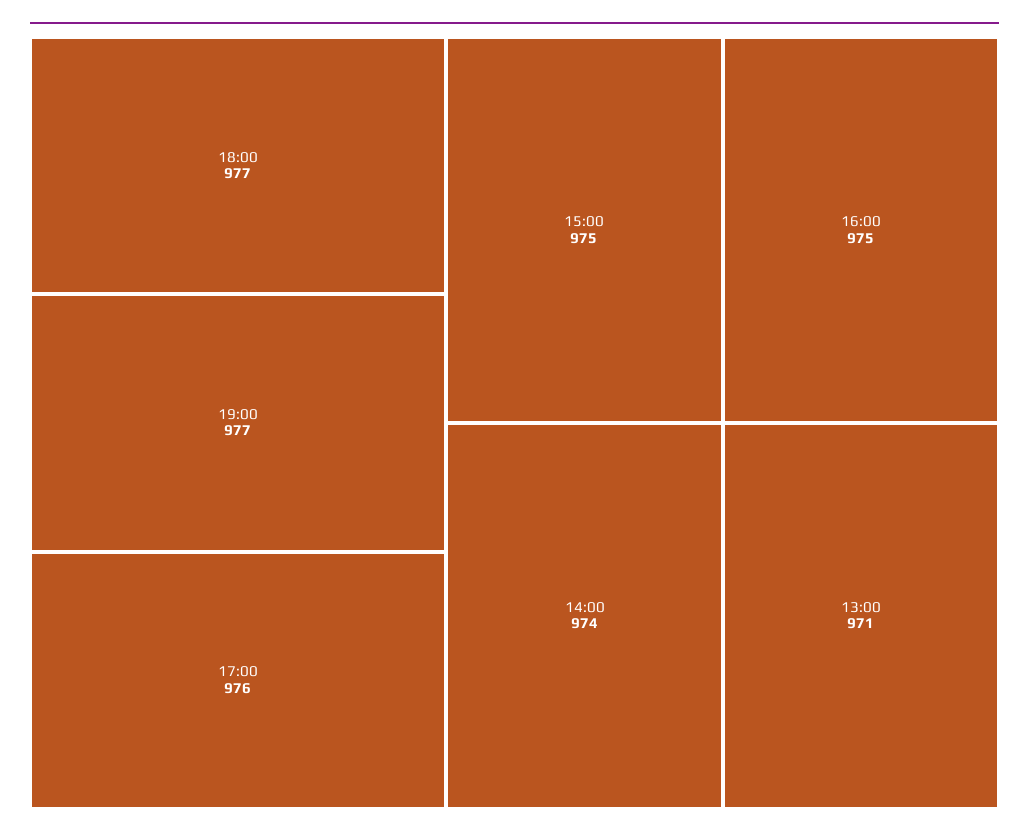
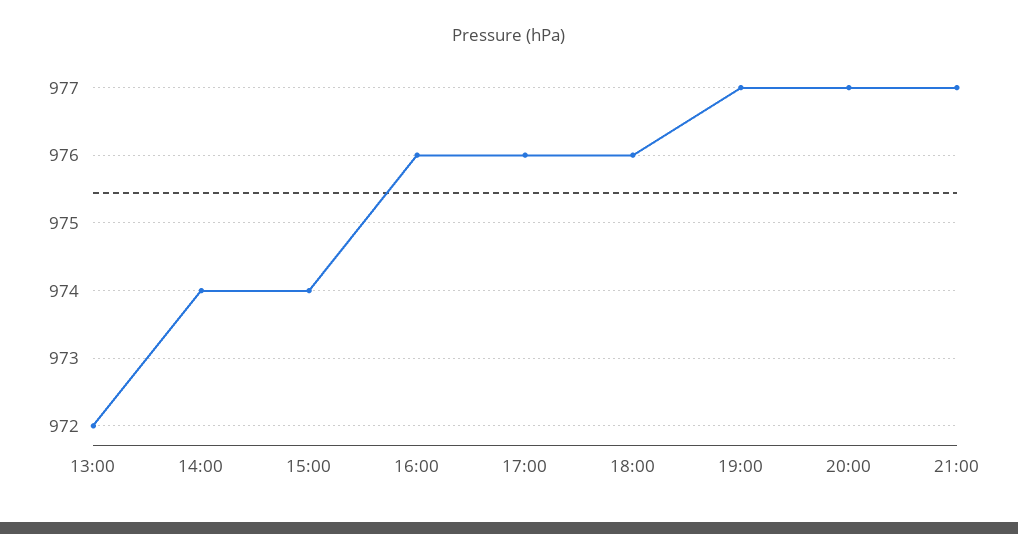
18:00: 977 -> 976
15:00: 975 -> 974
16:00: 975 -> 976
13:00: 971 -> 972
20:00: none -> 977
21:00: none -> 977

